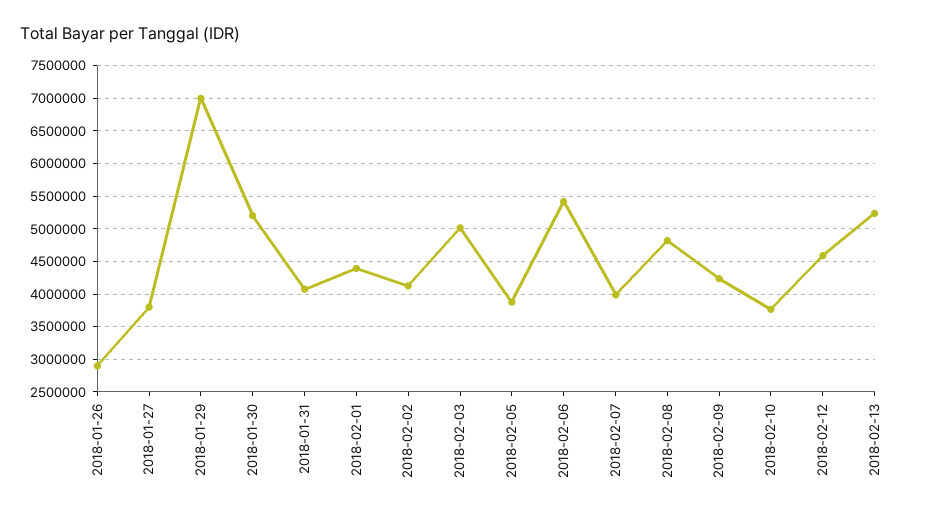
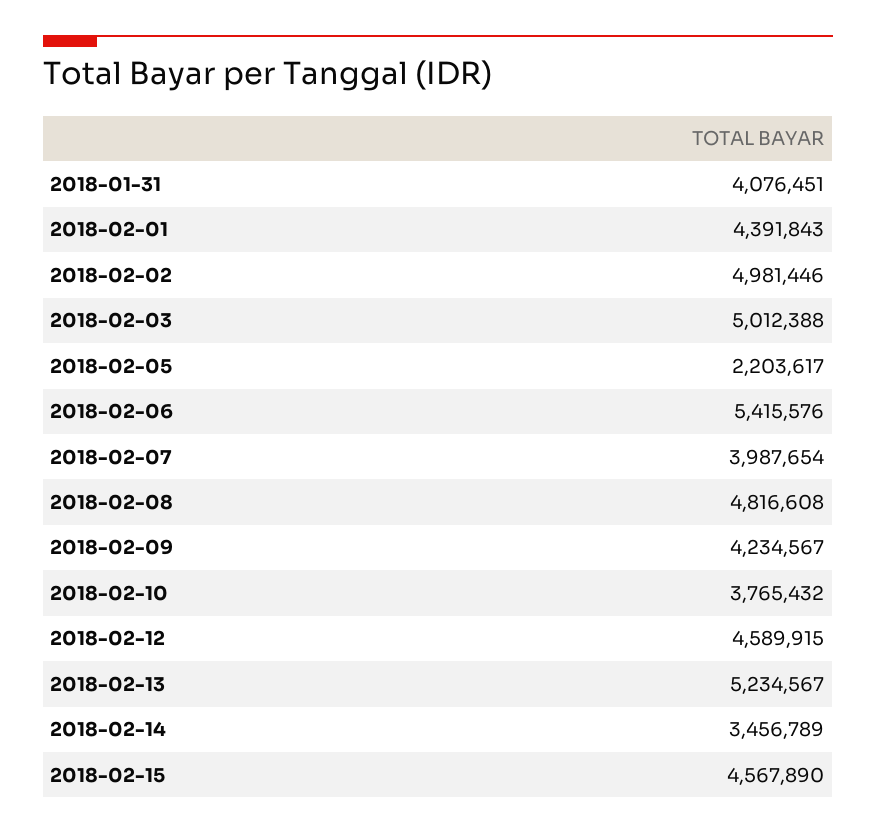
2018-01-26: 2900000 -> none
2018-01-27: 3800000 -> none
2018-01-29: 7000000 -> none
2018-01-30: 5200000 -> none
2018-02-02: 4100000 -> 4981446
2018-02-05: 3900000 -> 2203617
2018-02-14: none -> 3456789
2018-02-15: none -> 4567890

